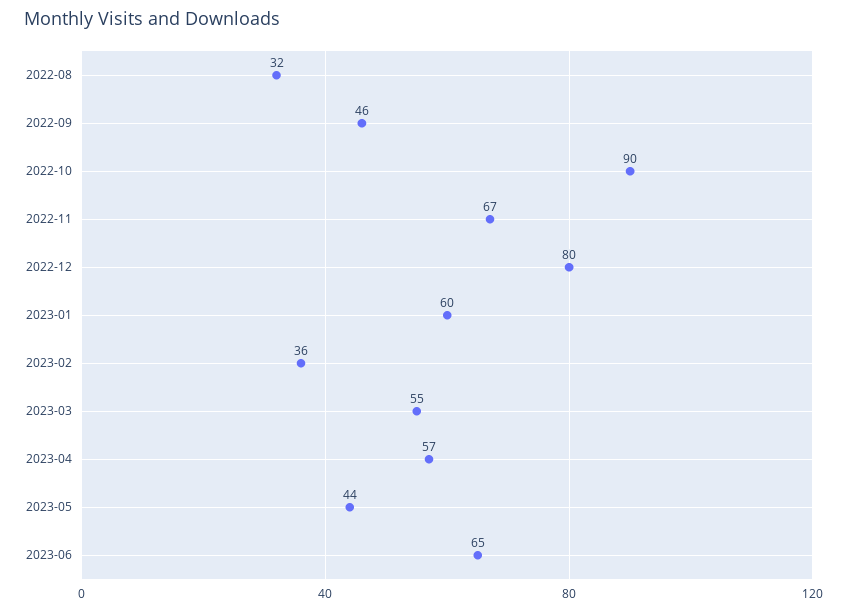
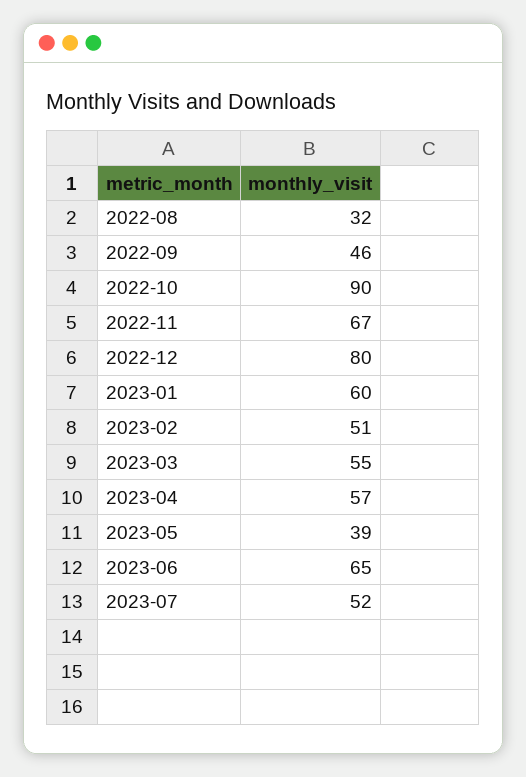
2023-02: 36 -> 51
2023-05: 44 -> 39
2023-07: none -> 52

